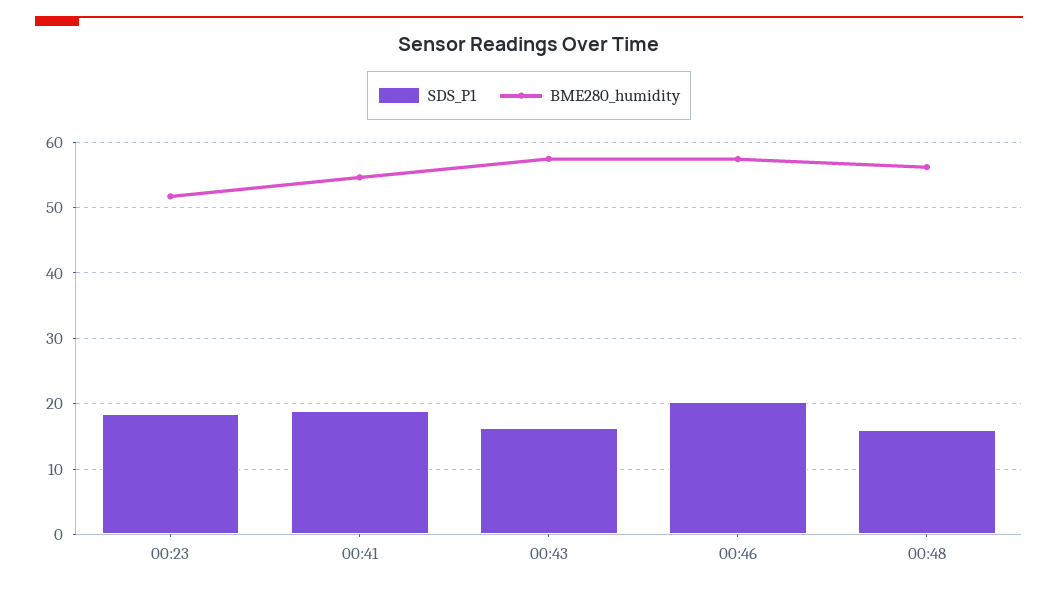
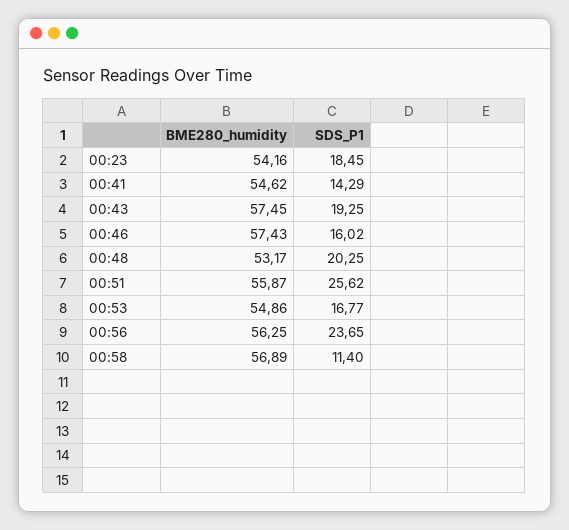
BME280_humidity, 00:23: 52 -> 54.16
SDS_P1, 00:41: 19 -> 14.29
SDS_P1, 00:43: 16 -> 19.25
SDS_P1, 00:46: 20 -> 16.02
SDS_P1, 00:48: 16 -> 20.25
BME280_humidity, 00:48: 56 -> 53.17
BME280_humidity, 00:51: none -> 55.87
SDS_P1, 00:51: none -> 25.62
BME280_humidity, 00:53: none -> 54.86
SDS_P1, 00:53: none -> 16.77
BME280_humidity, 00:56: none -> 56.25
SDS_P1, 00:56: none -> 23.65
BME280_humidity, 00:58: none -> 56.89
SDS_P1, 00:58: none -> 11.4

